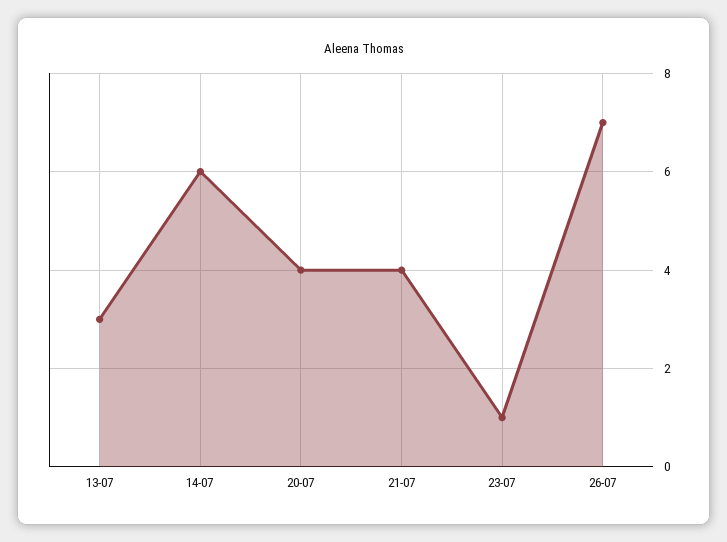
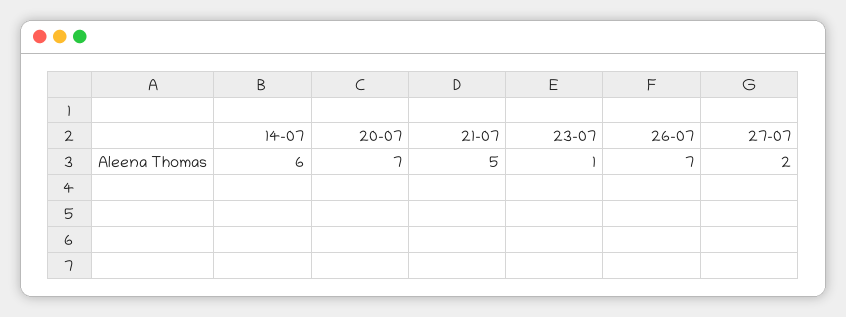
13-07: 3 -> none
20-07: 4 -> 7
21-07: 4 -> 5
27-07: none -> 2

